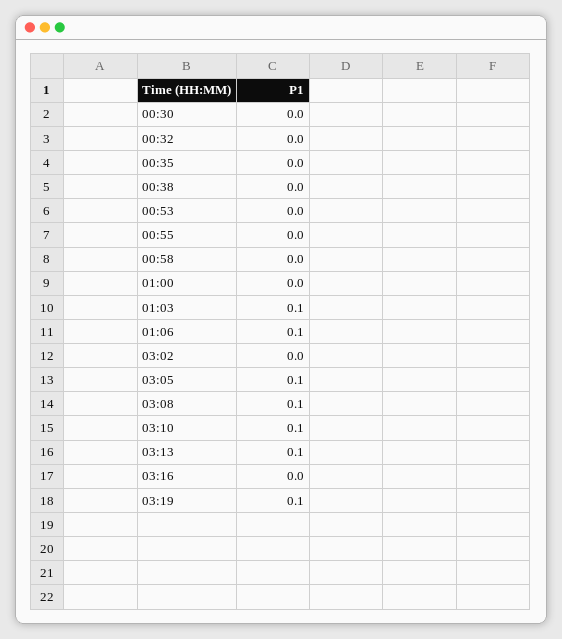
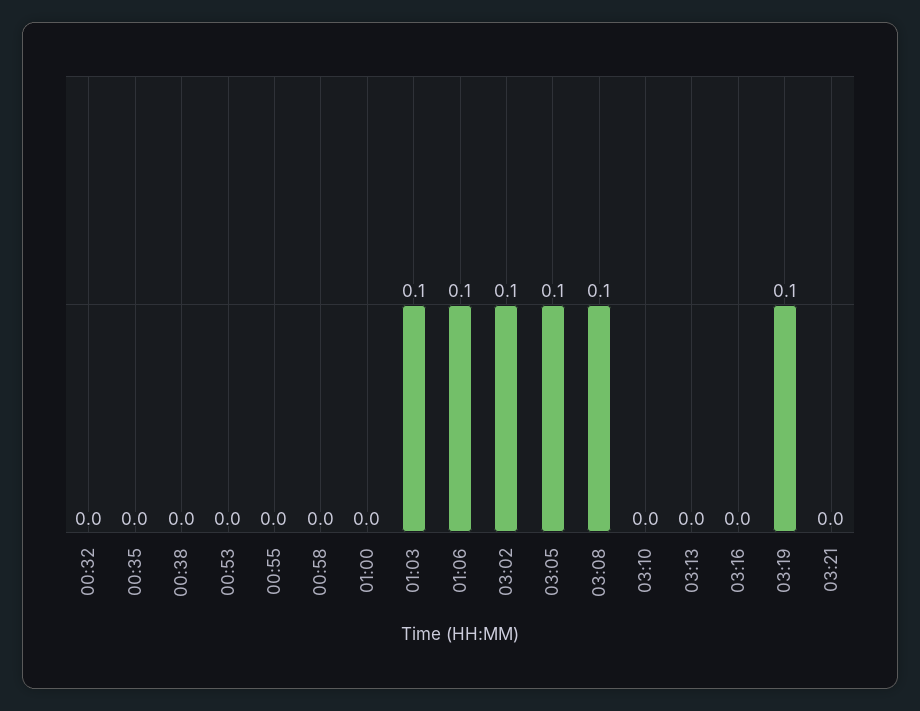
00:30: 0 -> none
03:02: 0 -> 0.1
03:10: 0.1 -> 0
03:13: 0.1 -> 0
03:21: none -> 0

